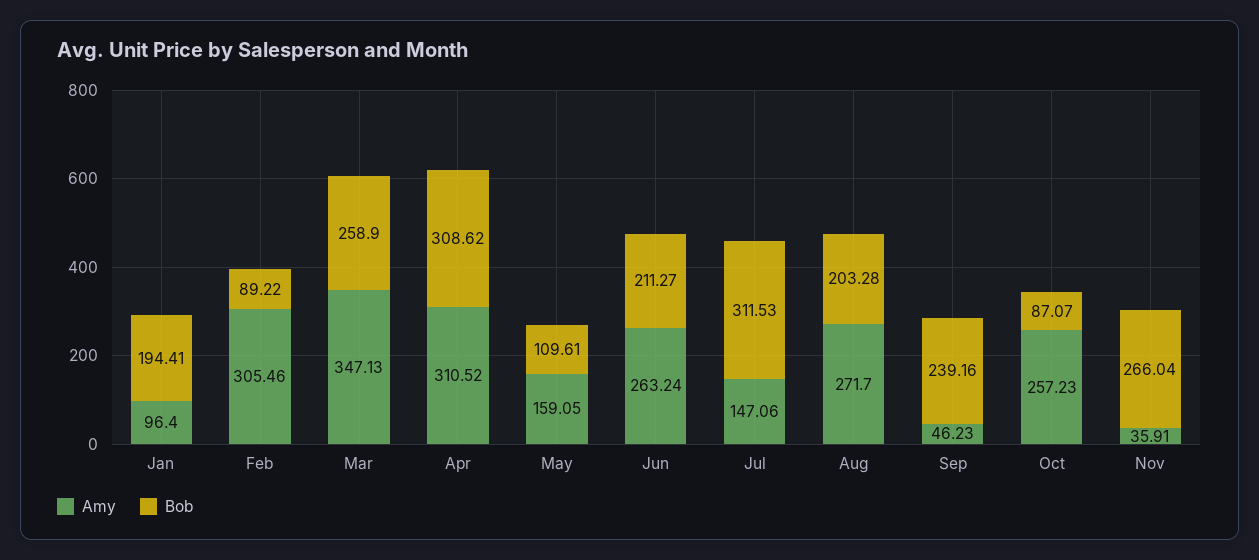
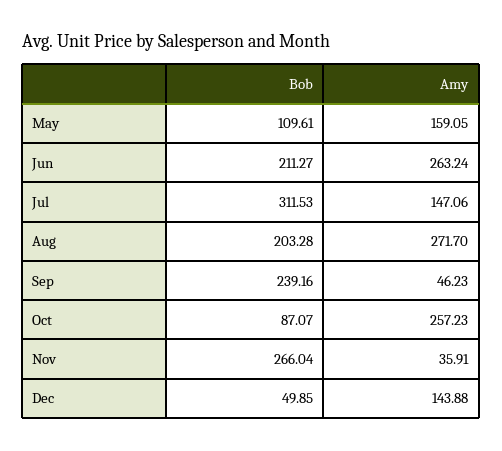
Amy, Jan: 96.4 -> none
Bob, Jan: 194.41 -> none
Amy, Feb: 305.46 -> none
Bob, Feb: 89.22 -> none
Amy, Mar: 347.13 -> none
Bob, Mar: 258.9 -> none
Amy, Apr: 310.52 -> none
Bob, Apr: 308.62 -> none
Bob, Dec: none -> 49.85
Amy, Dec: none -> 143.88

